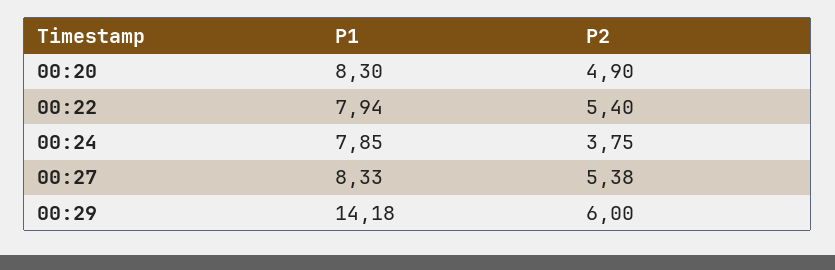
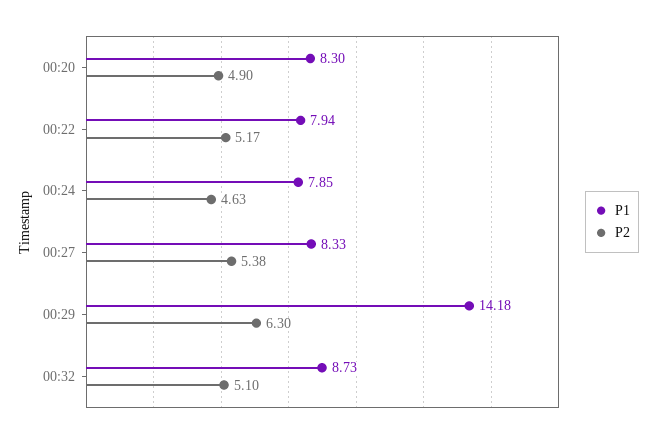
P2, 00:22: 5.4 -> 5.17
P2, 00:24: 3.75 -> 4.63
P2, 00:29: 6 -> 6.3
P1, 00:32: none -> 8.73
P2, 00:32: none -> 5.1

